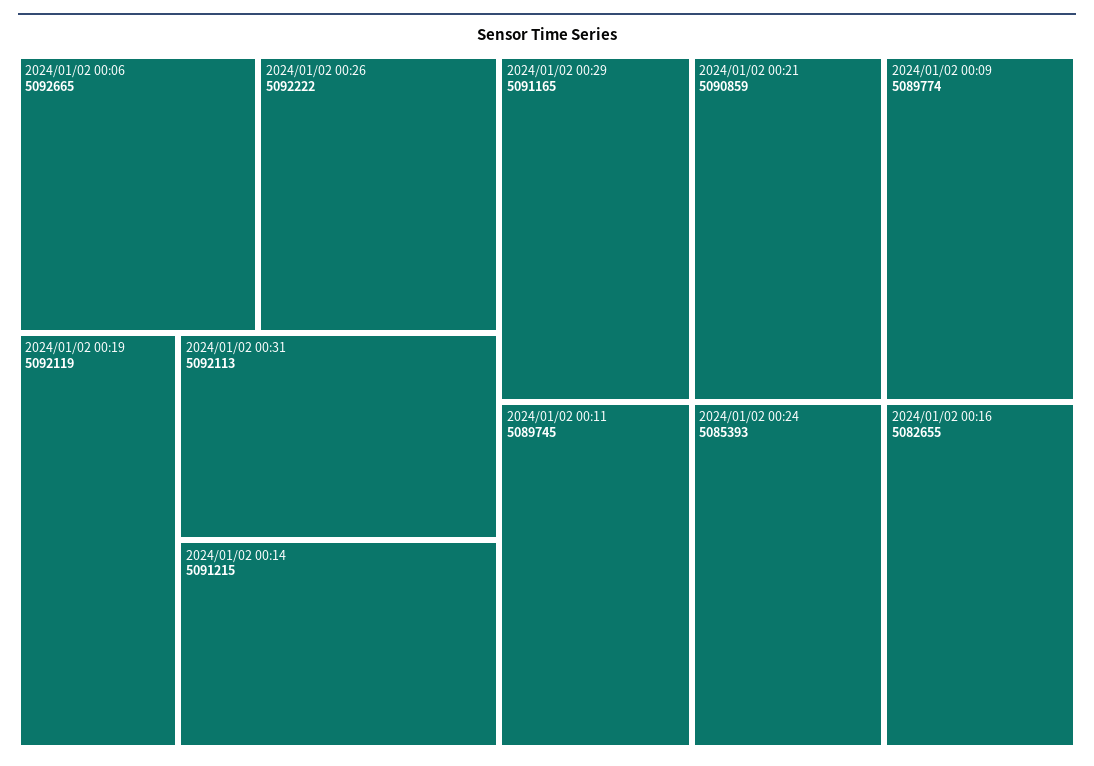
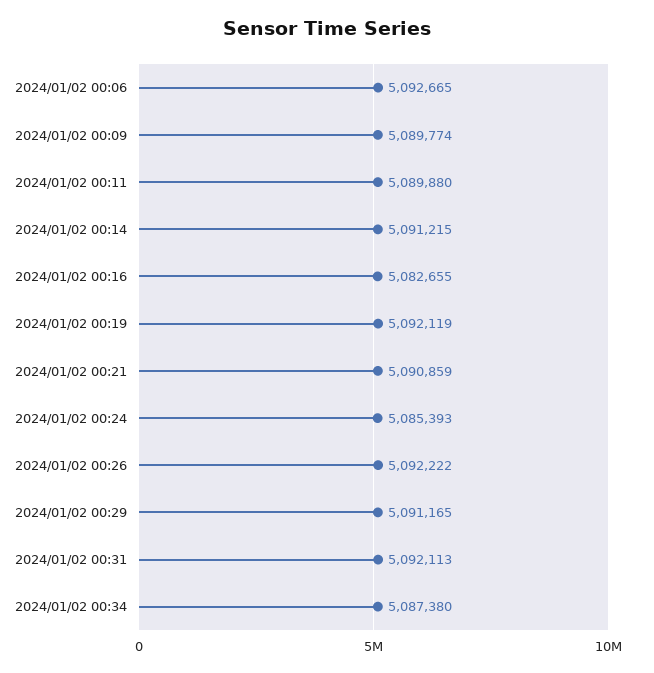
2024/01/02 00:11: 5089745 -> 5089880
2024/01/02 00:34: none -> 5087380

